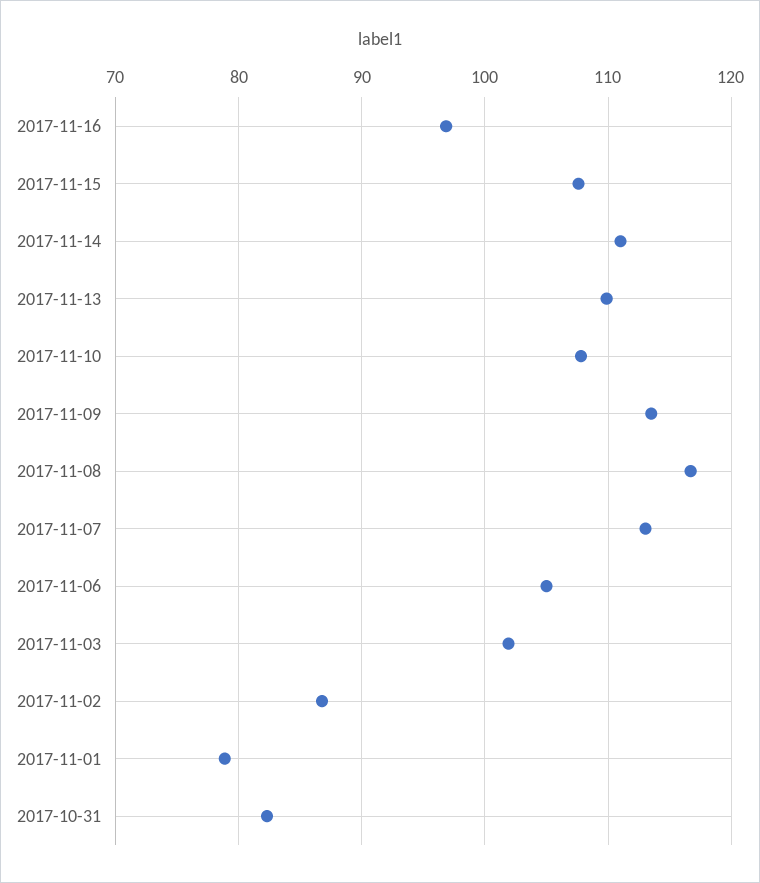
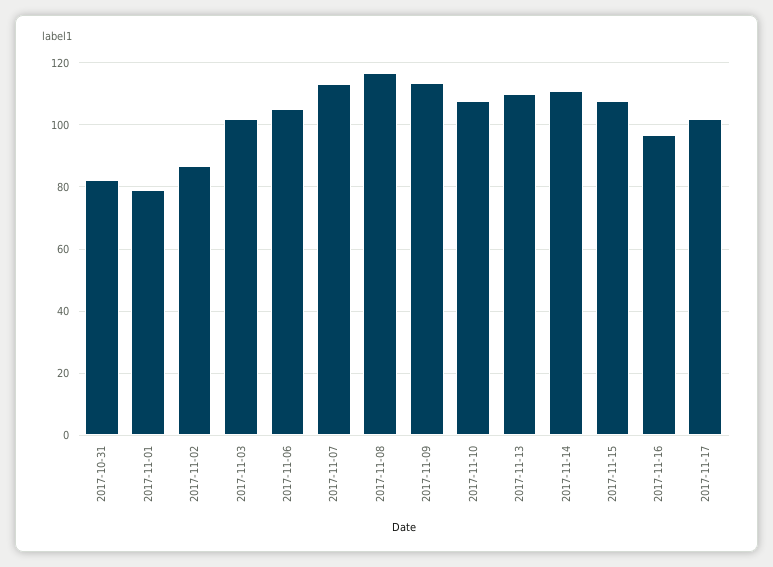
2017-11-17: none -> 102

